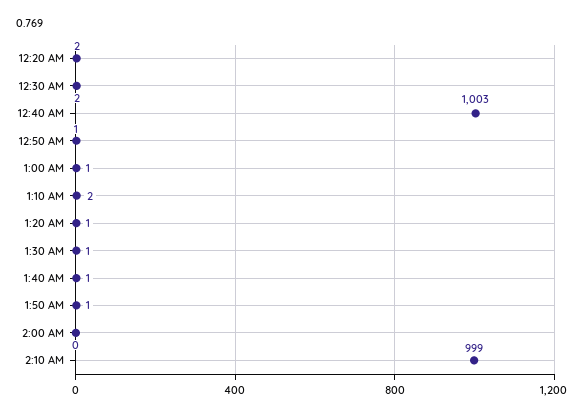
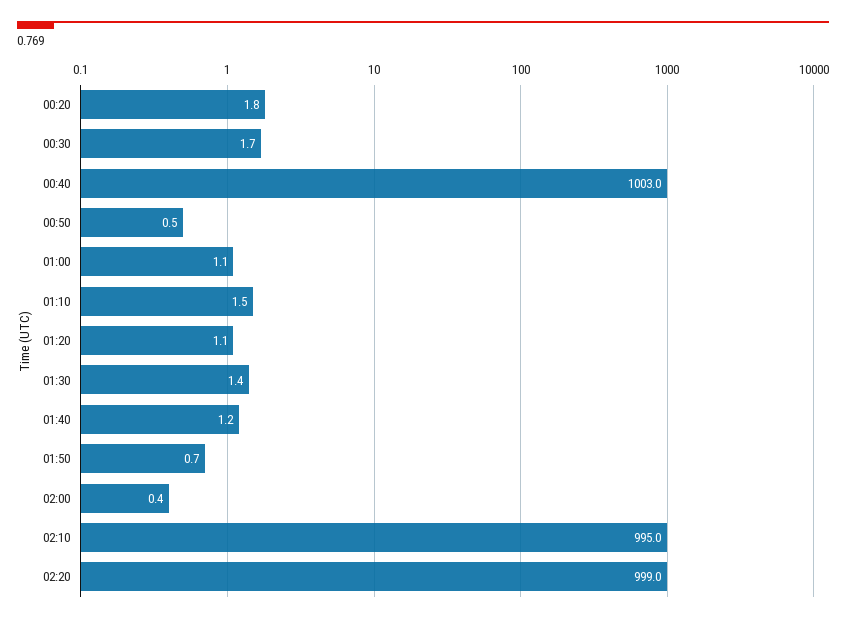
2:10 AM: 999 -> 995
02:20: none -> 999

